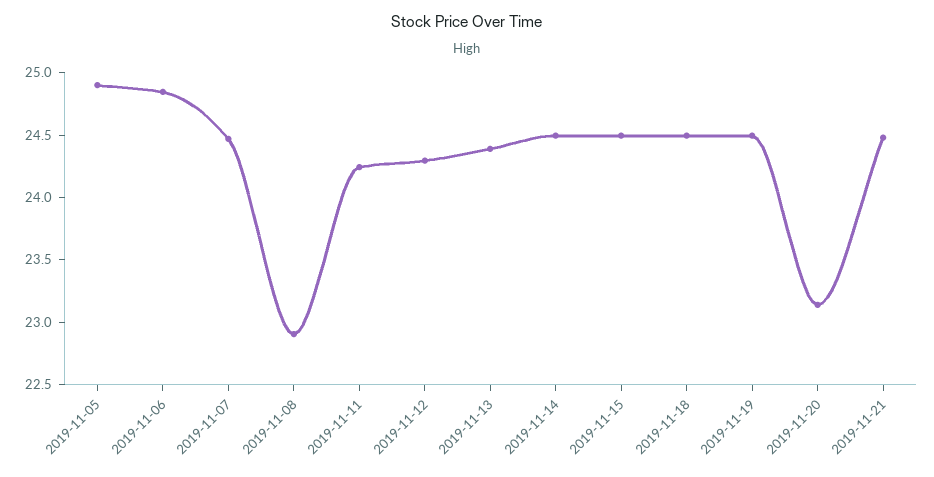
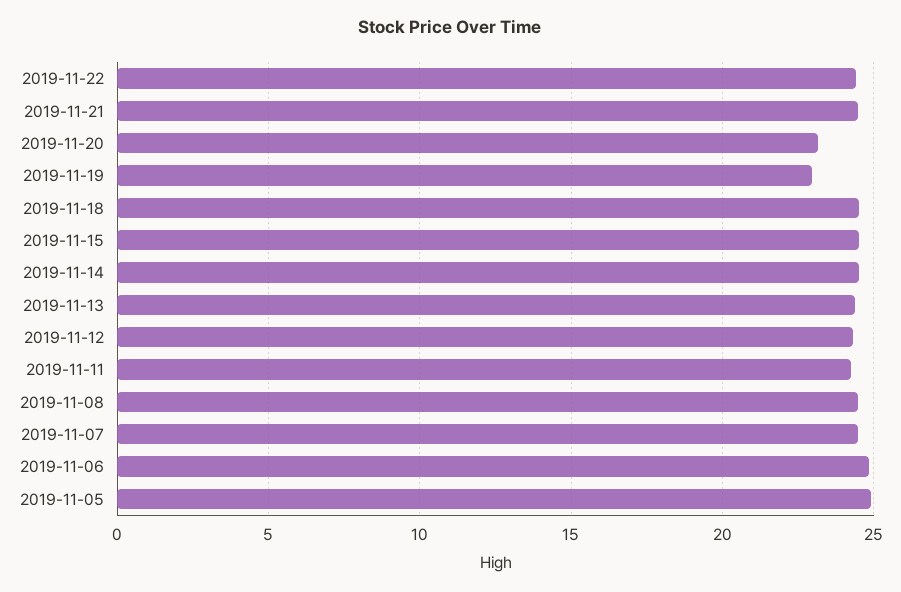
2019-11-08: 22.9 -> 24.5
2019-11-19: 24.5 -> 23
2019-11-22: none -> 24.5

